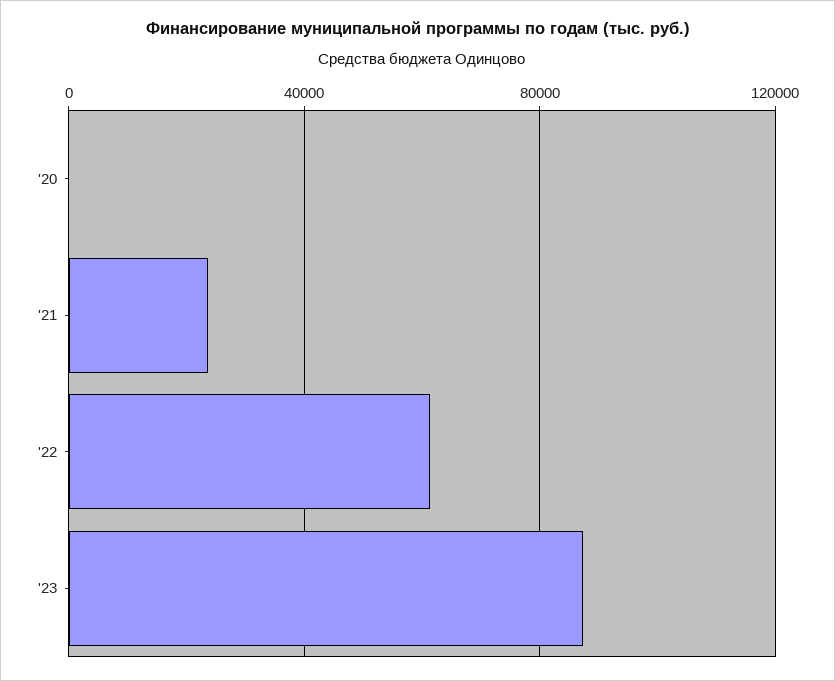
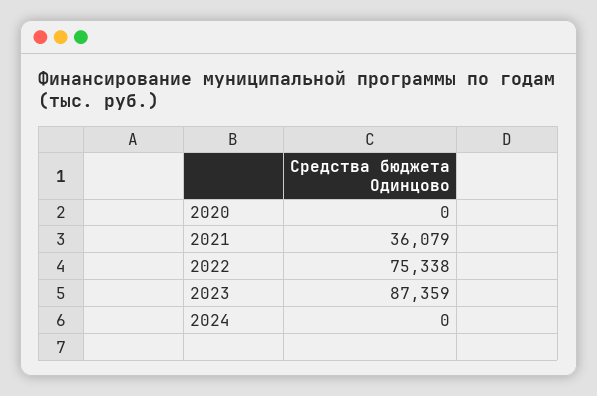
'21: 25000 -> 36079
'22: 60000 -> 75338
2024: none -> 0

